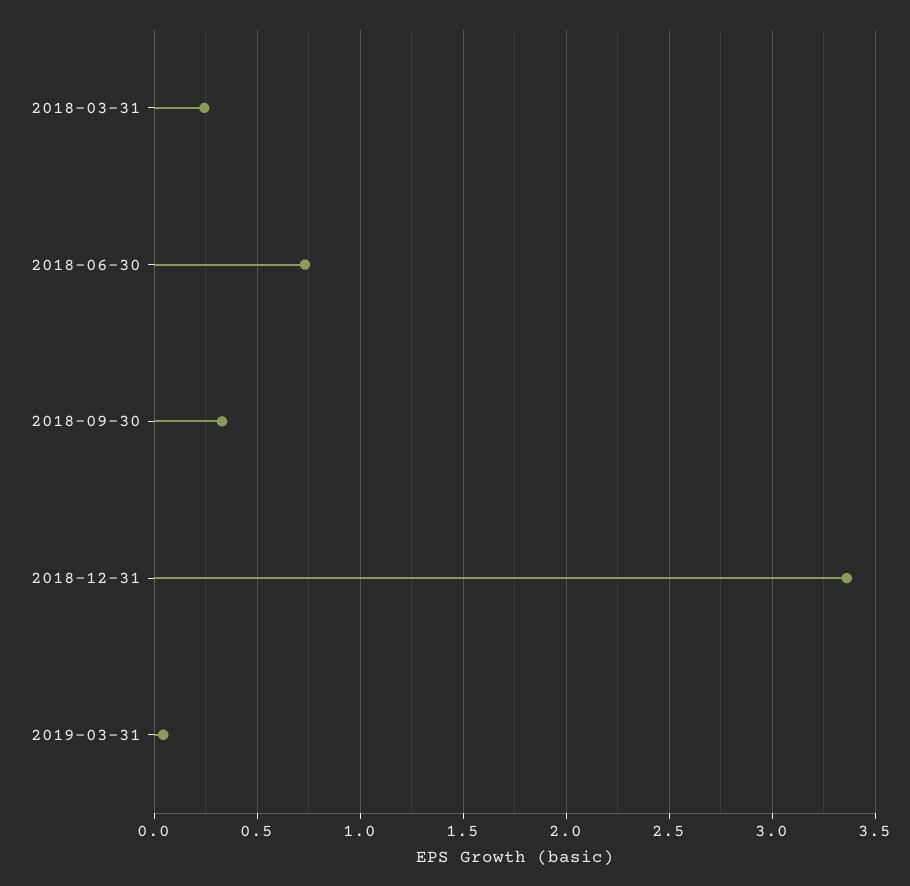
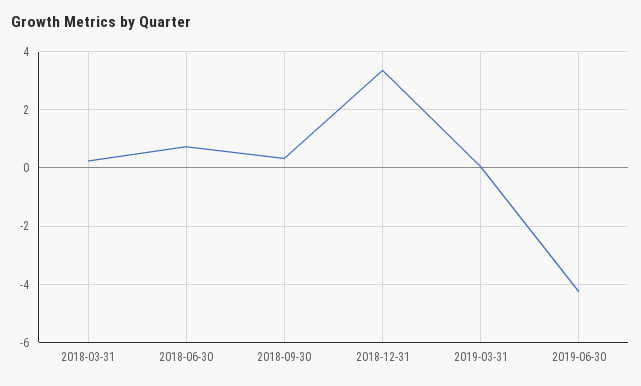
2019-06-30: none -> -4.25

